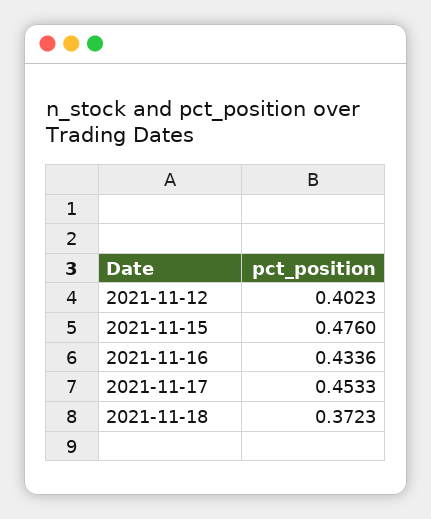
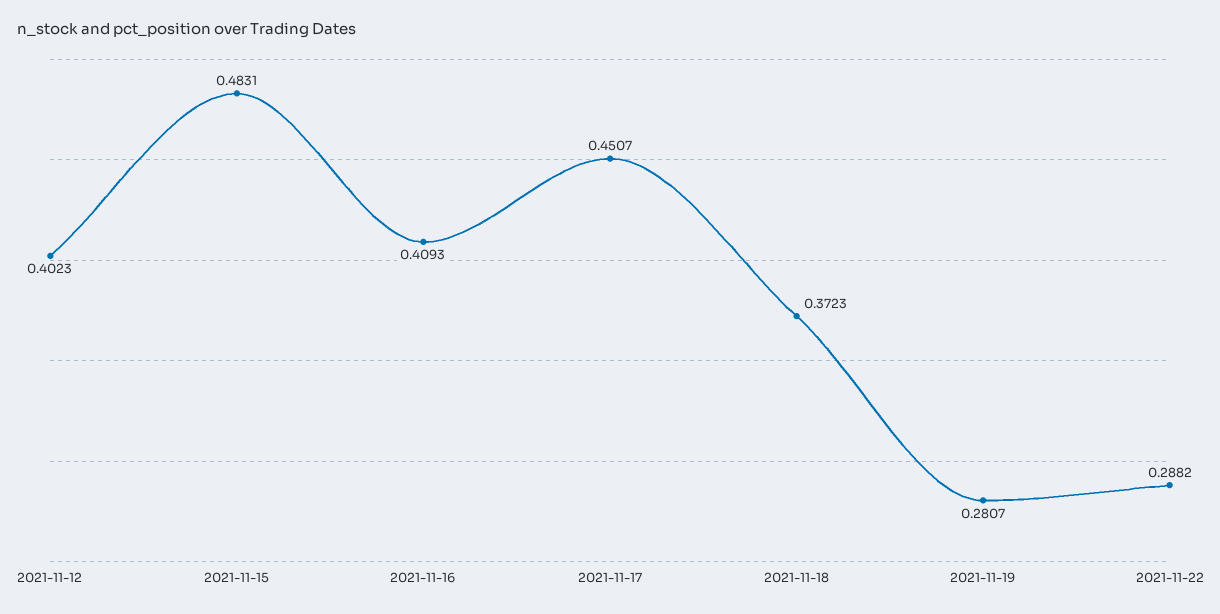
2021-11-15: 0.476 -> 0.4831
2021-11-16: 0.4336 -> 0.4093
2021-11-17: 0.4533 -> 0.4507
2021-11-19: none -> 0.2807
2021-11-22: none -> 0.2882

